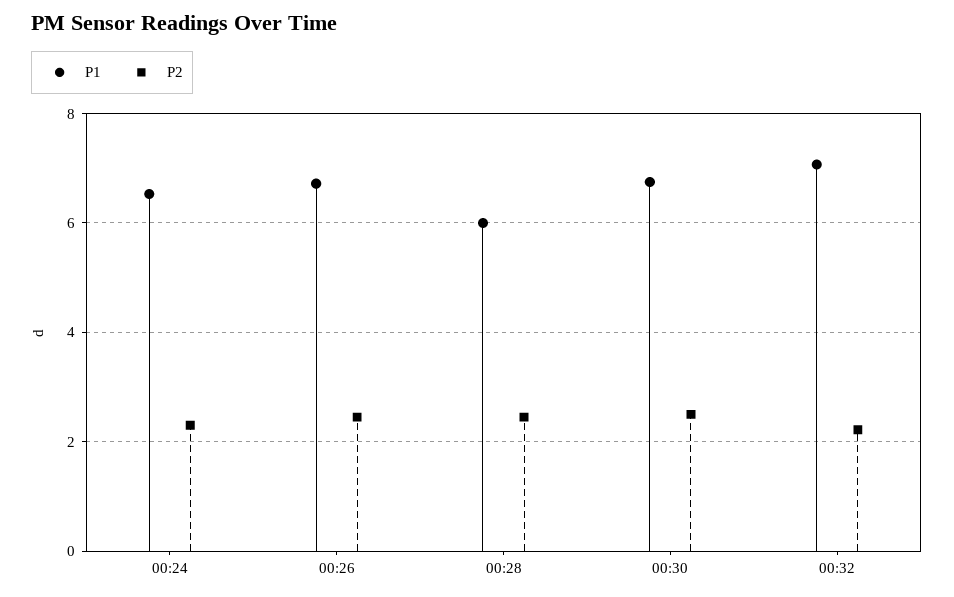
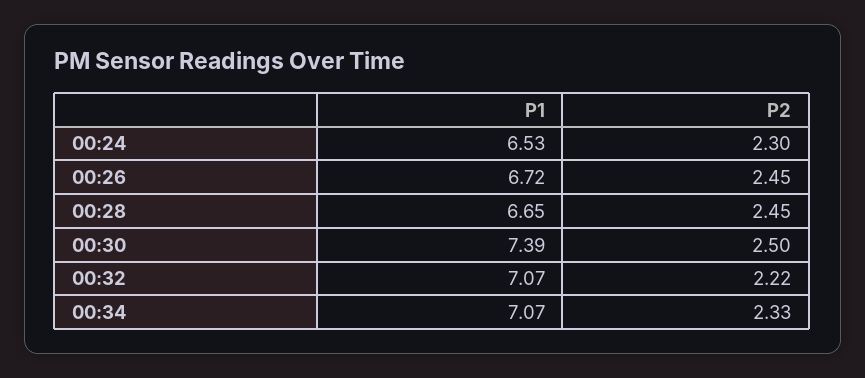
P1, 00:28: 6 -> 6.65
P1, 00:30: 6.8 -> 7.39
P1, 00:34: none -> 7.07
P2, 00:34: none -> 2.33

